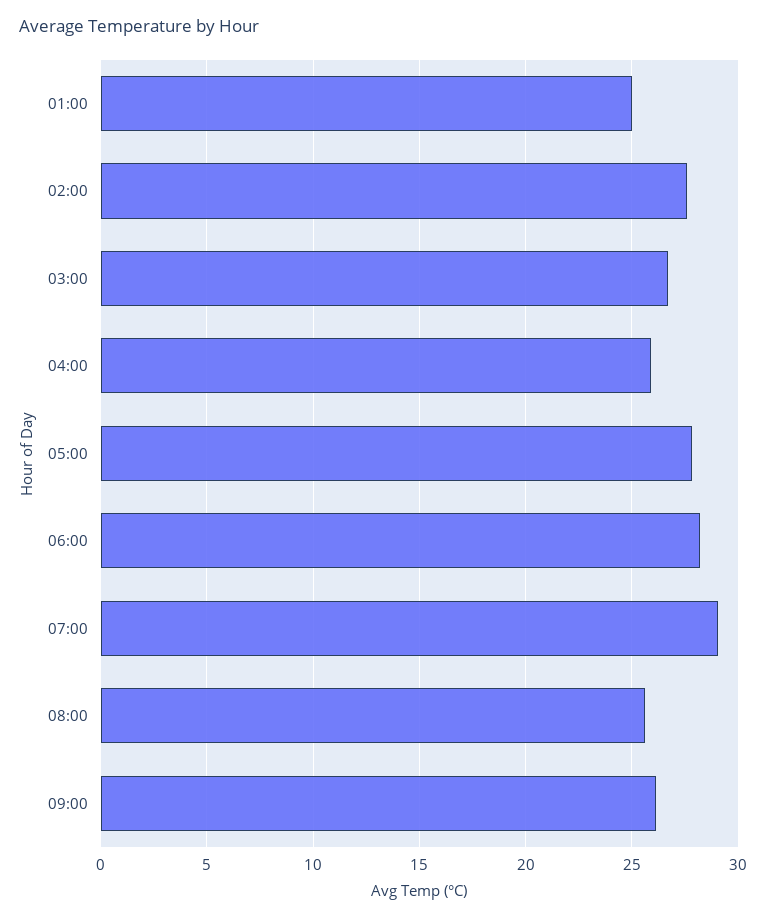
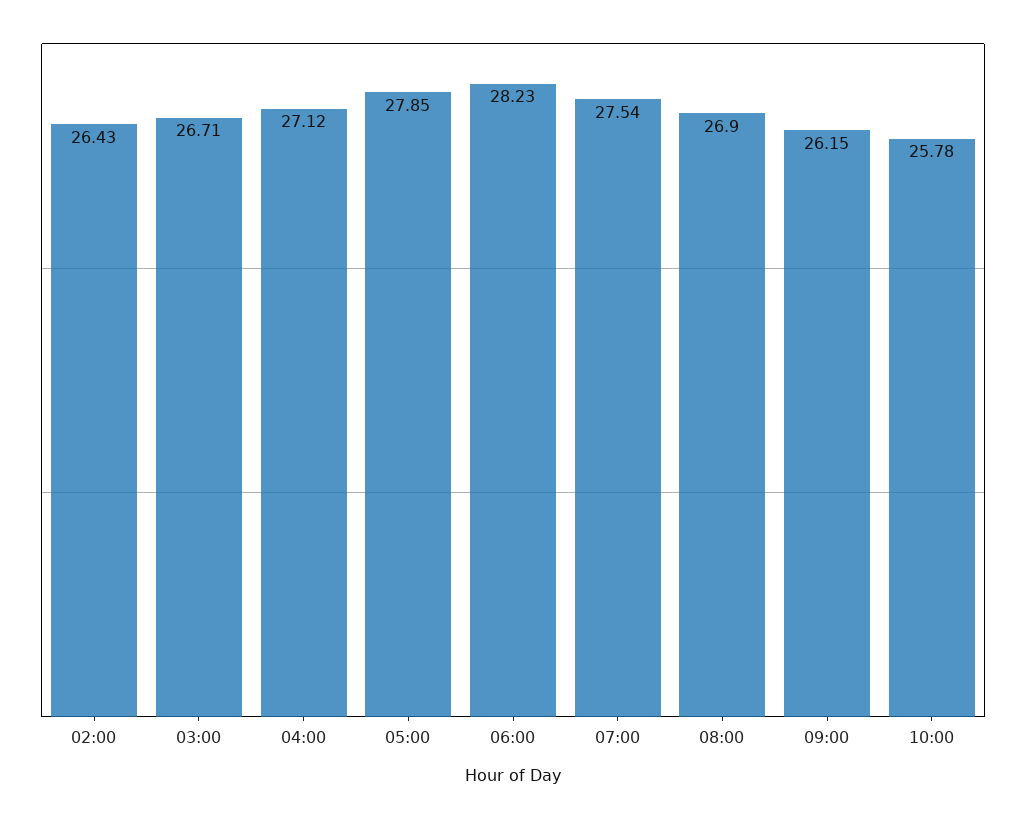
01:00: 25 -> none
02:00: 27.5 -> 26.43
04:00: 26 -> 27.12
07:00: 29 -> 27.54
08:00: 25.5 -> 26.9
10:00: none -> 25.78

